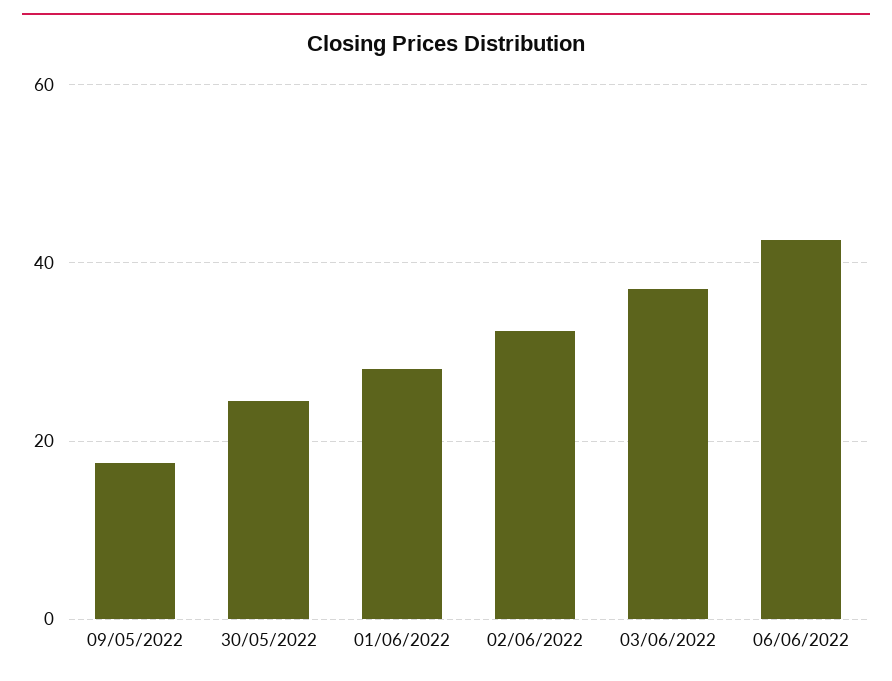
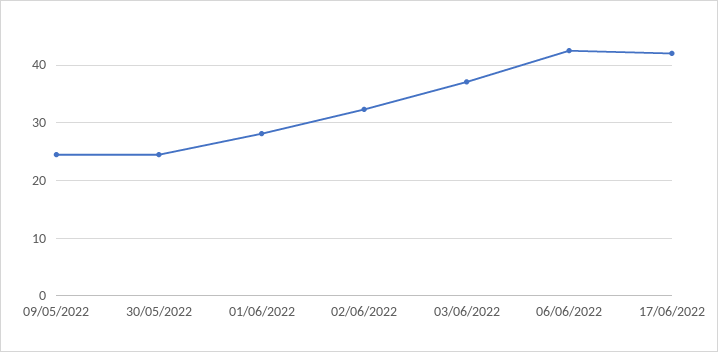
09/05/2022: 18 -> 24
17/06/2022: none -> 42

